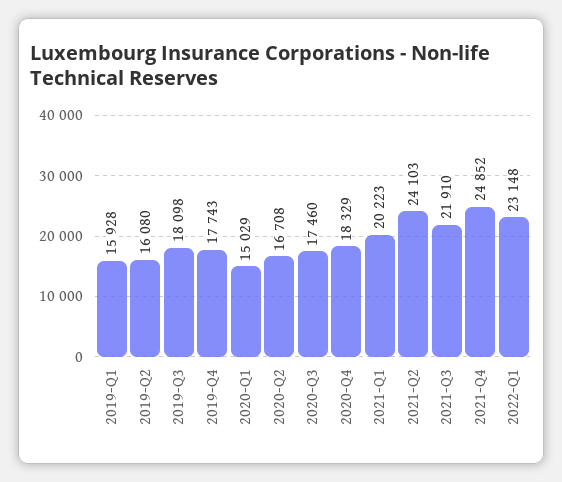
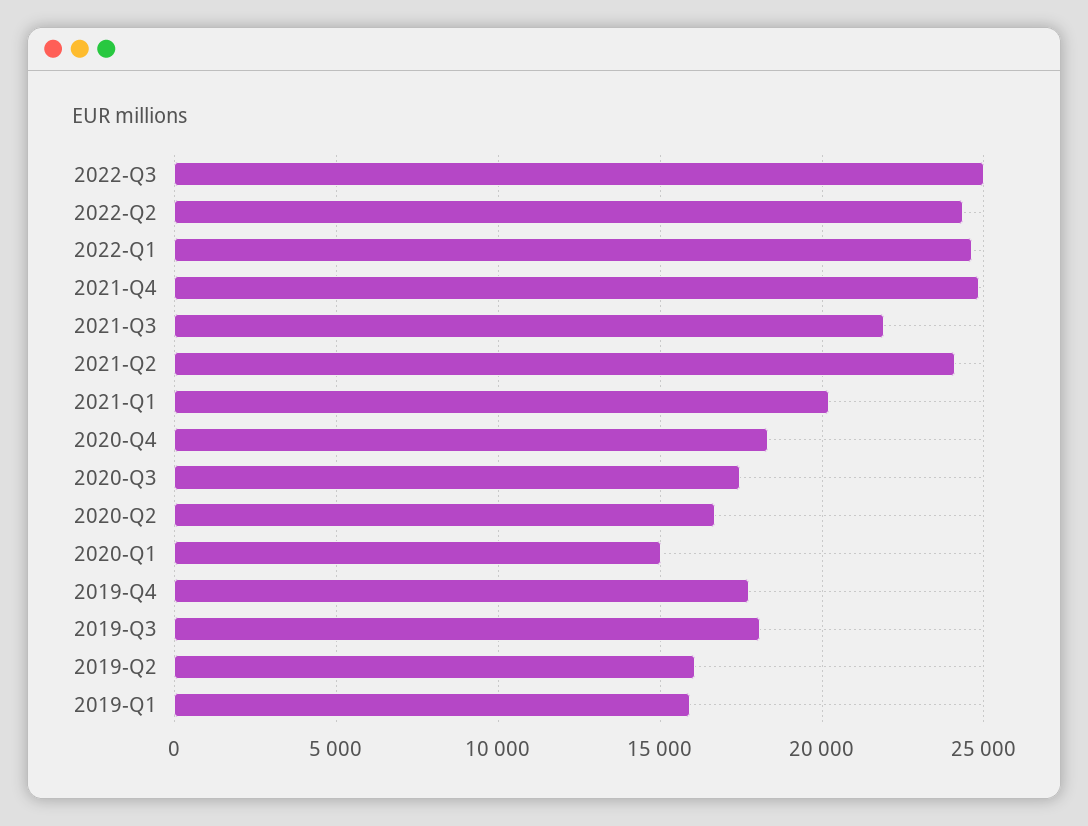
2022-Q1: 23148 -> 24500
2022-Q3: none -> 25000
2022-Q2: none -> 24500

